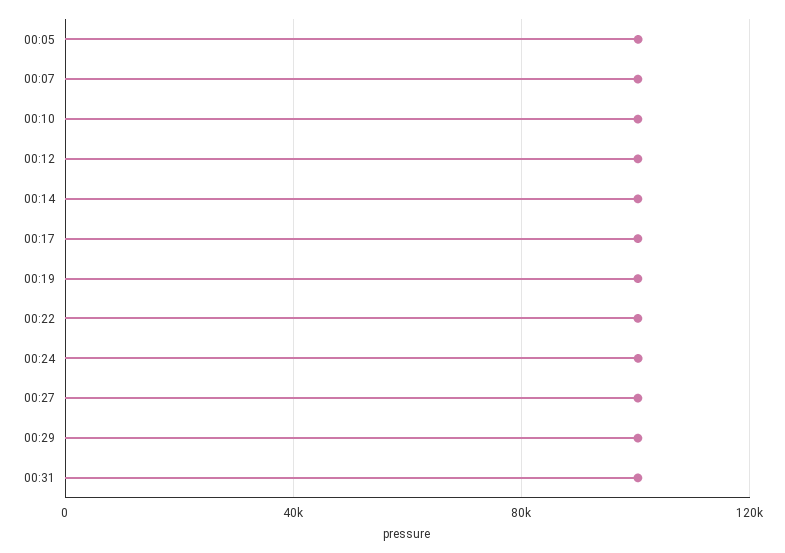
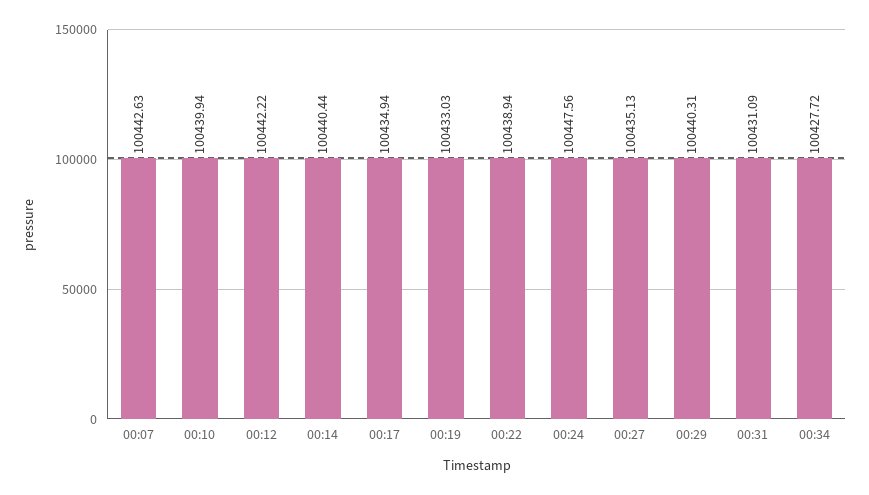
00:05: 100000 -> none
00:34: none -> 100427.72

